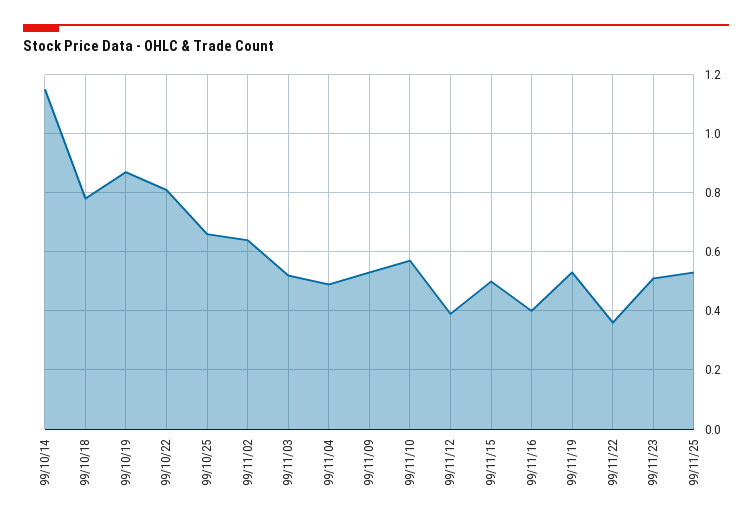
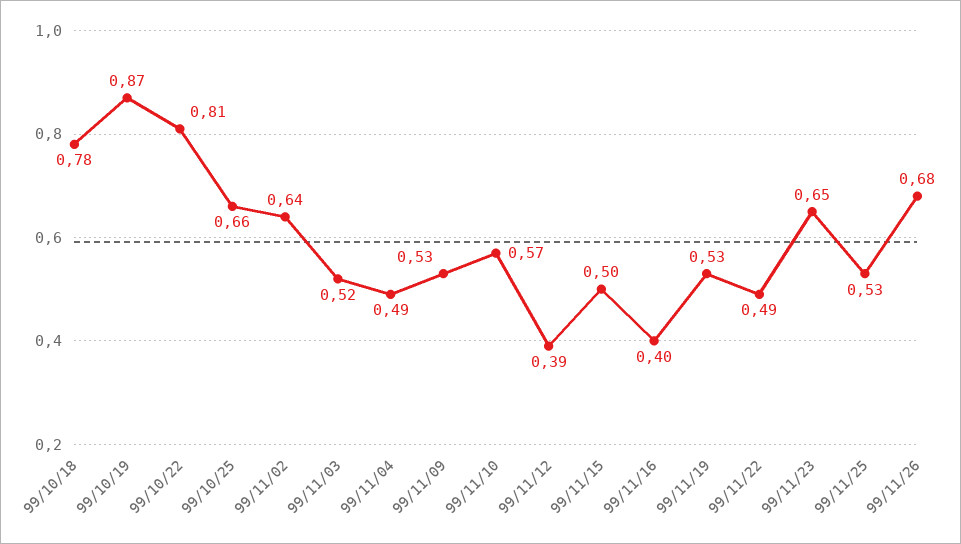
99/10/14: 1.15 -> none
99/11/22: 0.35 -> 0.49
99/11/23: 0.5 -> 0.65
99/11/26: none -> 0.68

